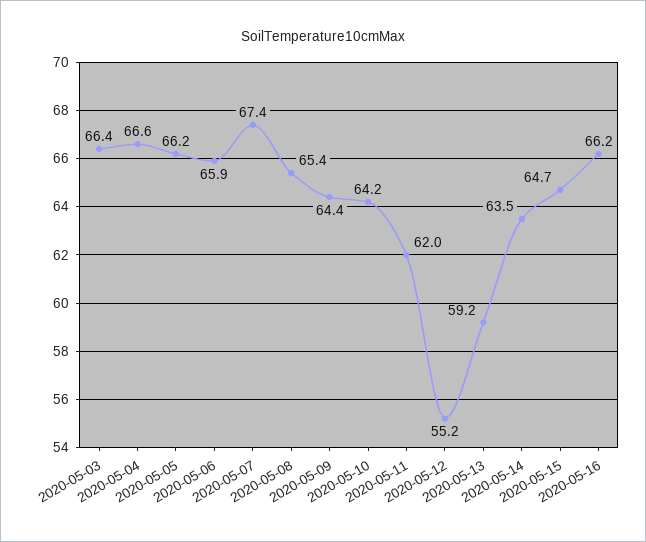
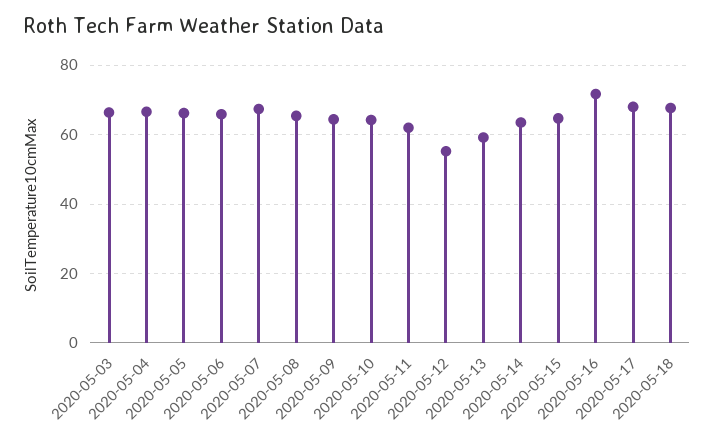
2020-05-16: 66.2 -> 72
2020-05-17: none -> 68
2020-05-18: none -> 68

